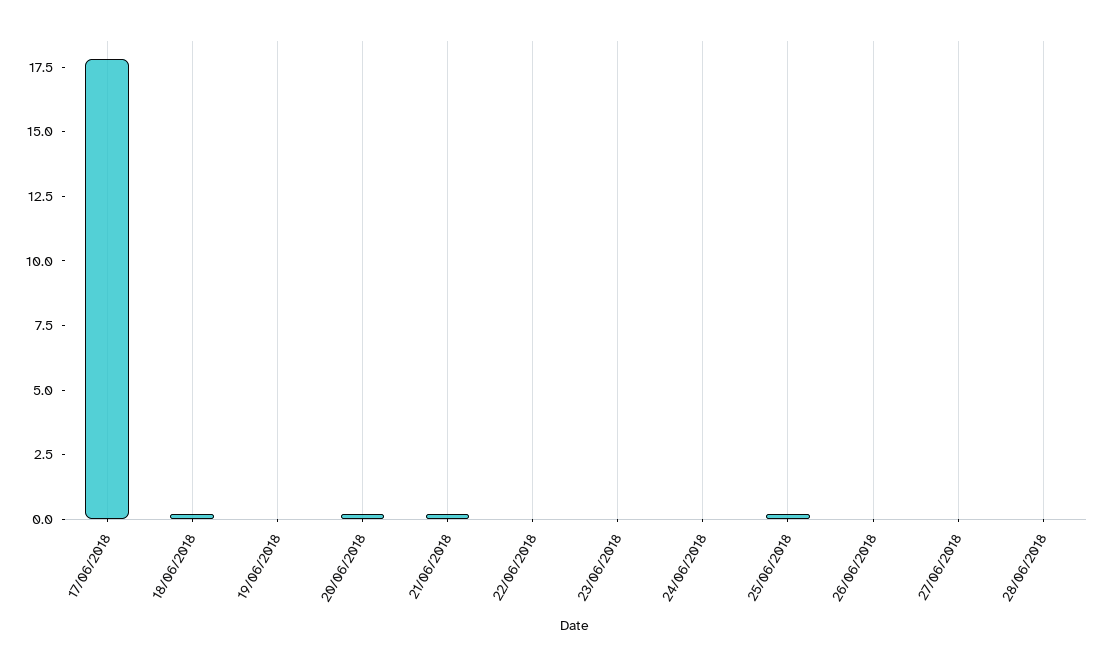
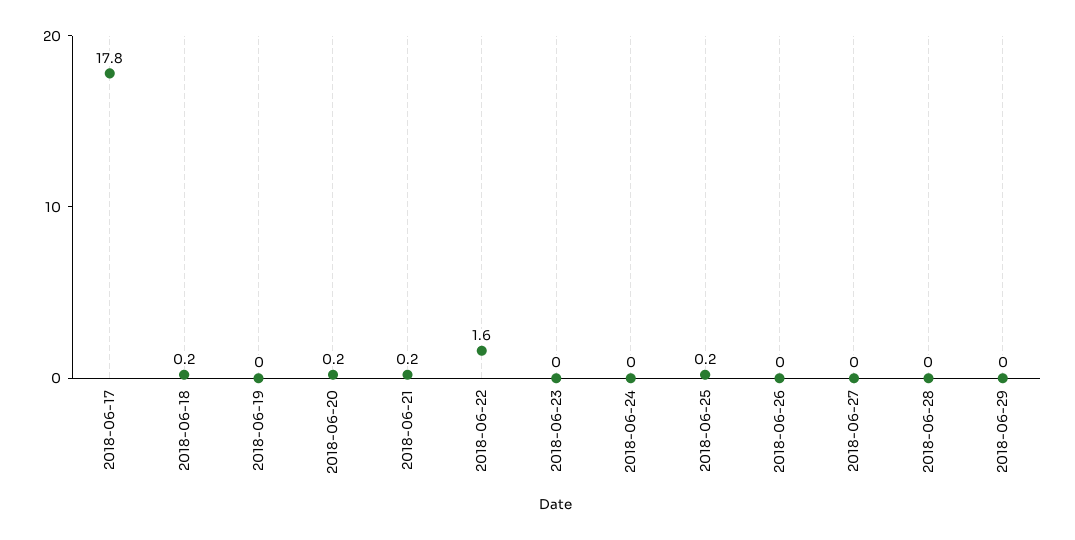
22/06/2018: 0 -> 1.6
2018-06-29: none -> 0

